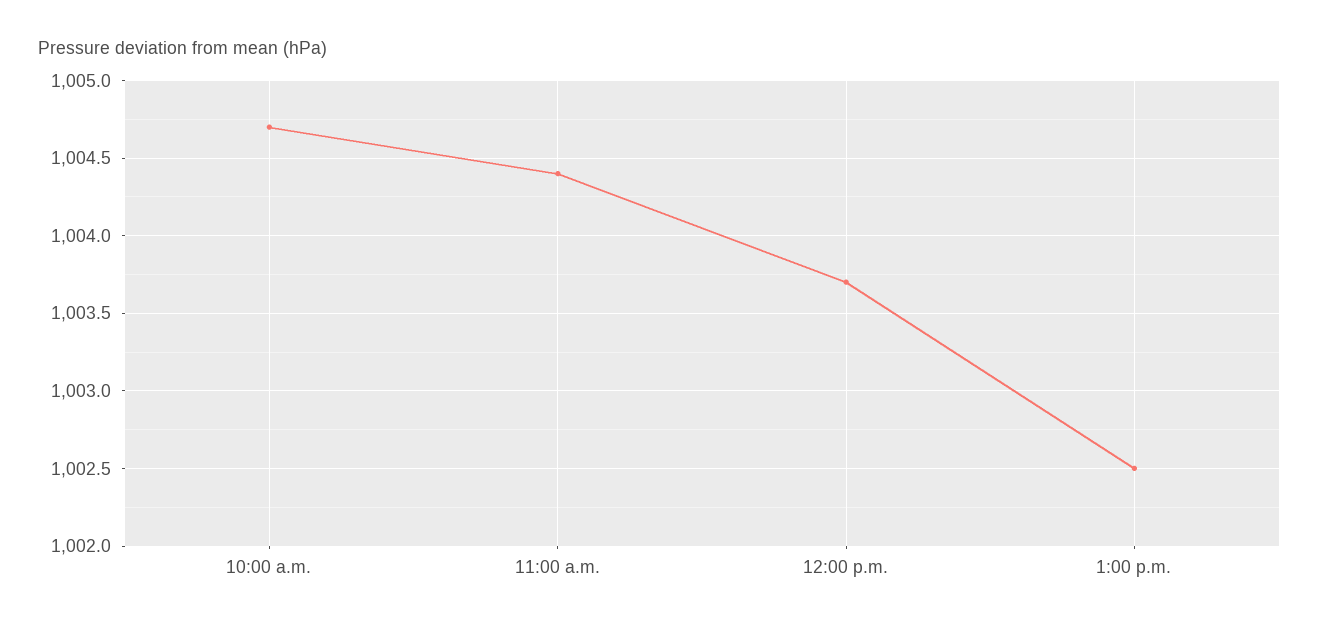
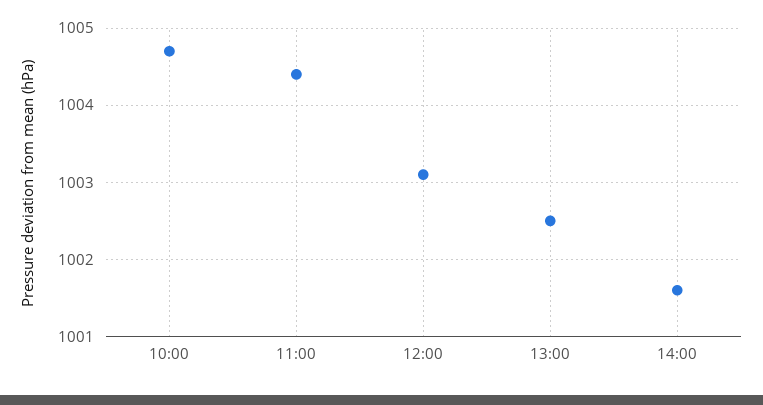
12:00 p.m.: 1003.7 -> 1003.1
14:00: none -> 1001.6

